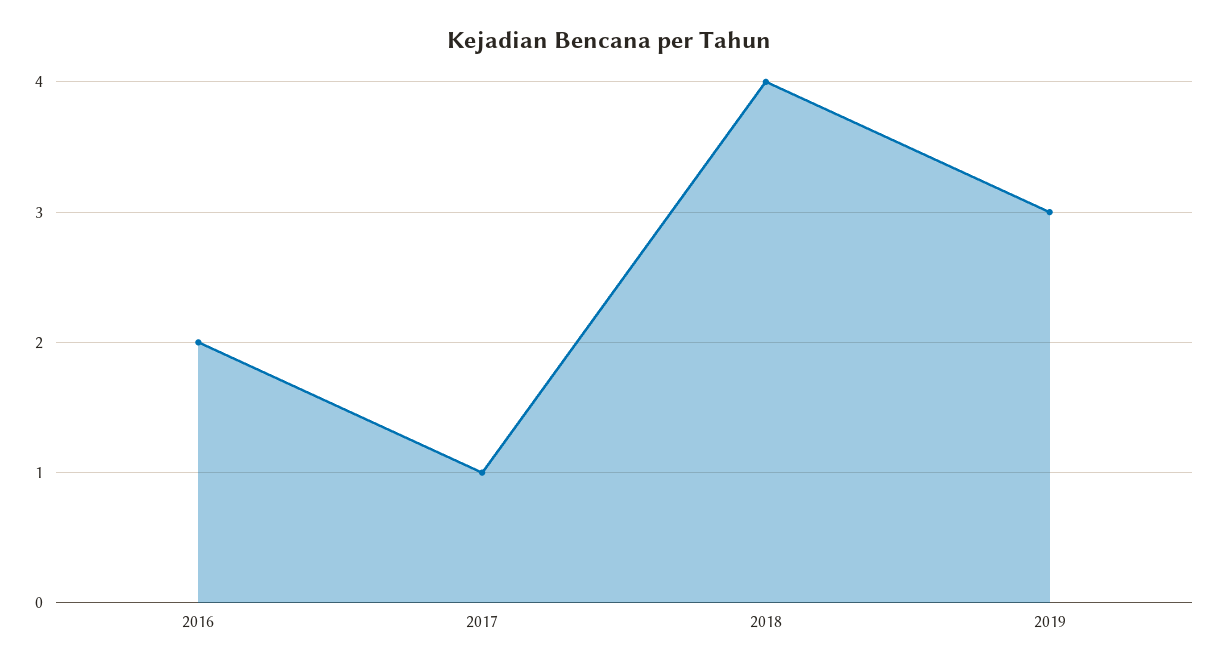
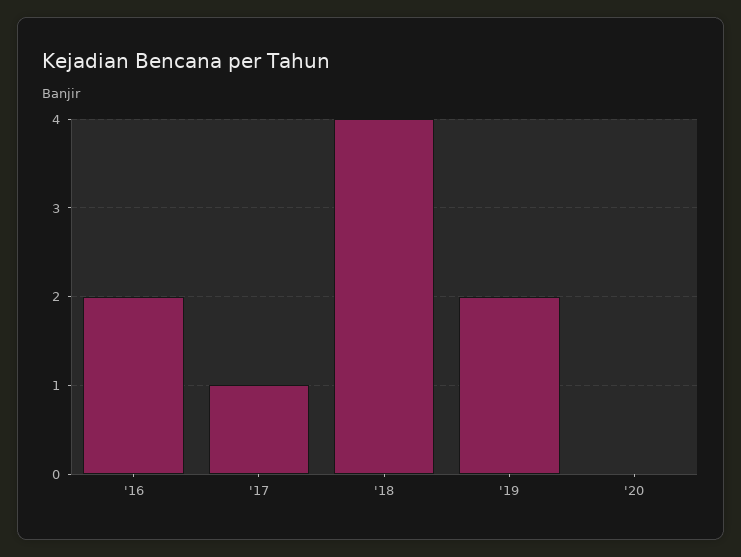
2019: 3 -> 2
'20: none -> 0

